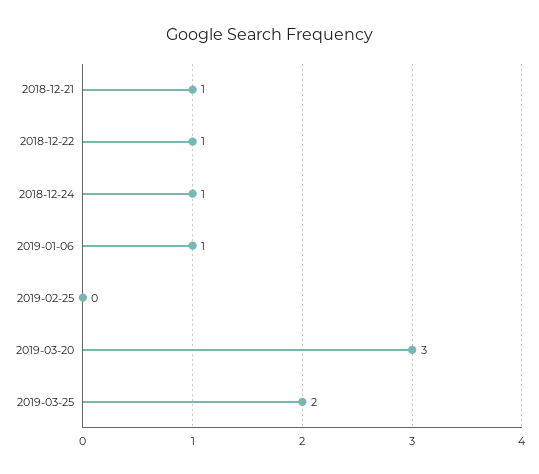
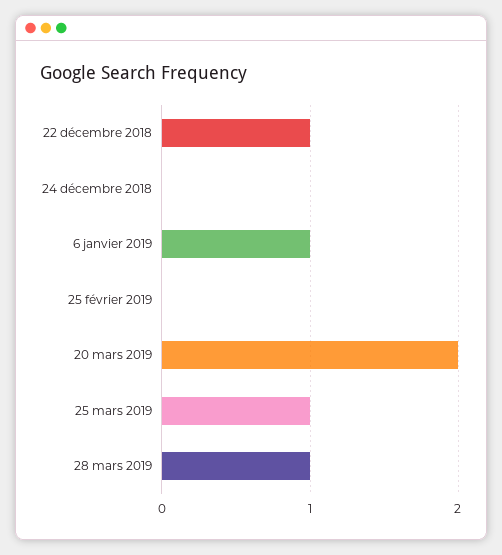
2018-12-21: 1 -> none
2018-12-24: 1 -> 0
2019-03-20: 3 -> 2
2019-03-25: 2 -> 1
28 mars 2019: none -> 1

